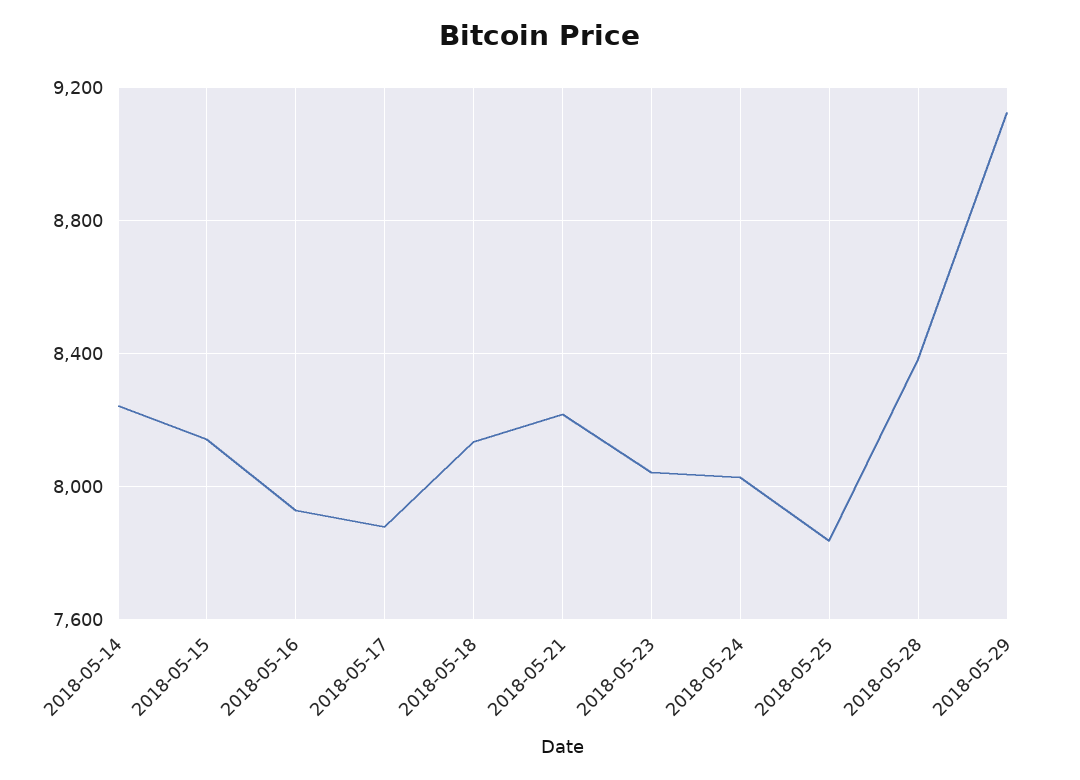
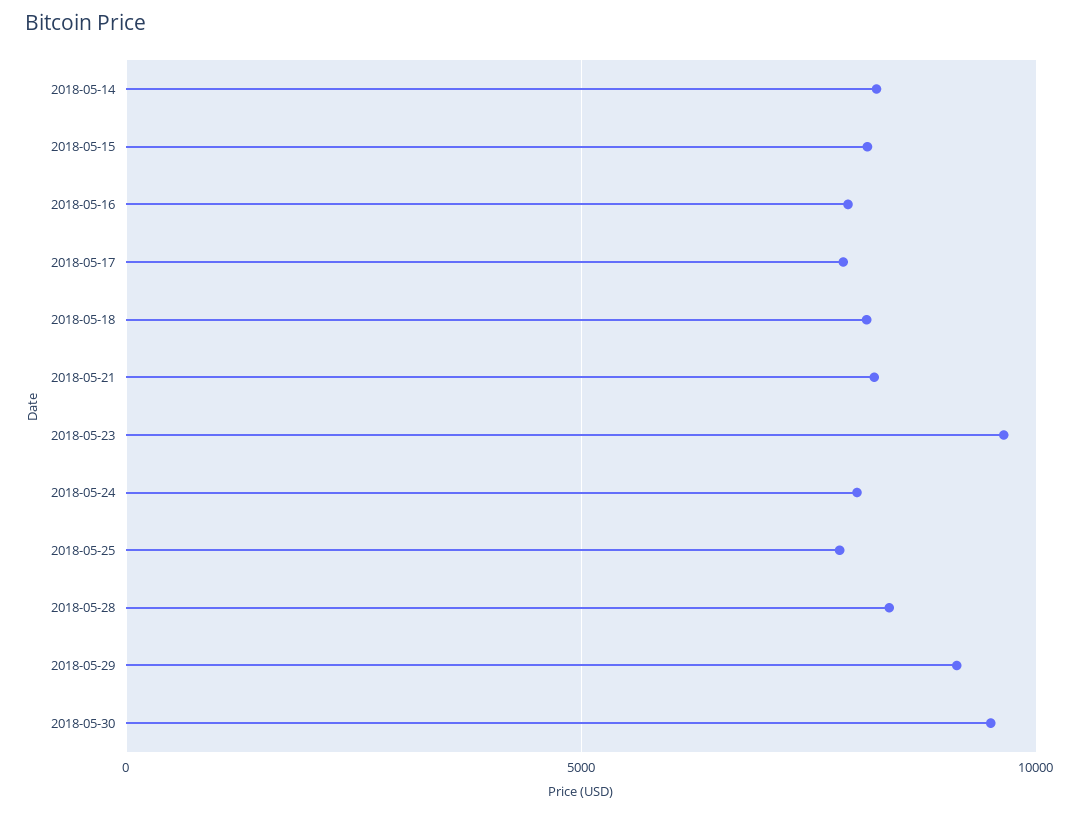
2018-05-23: 8050 -> 9500
2018-05-30: none -> 9500

